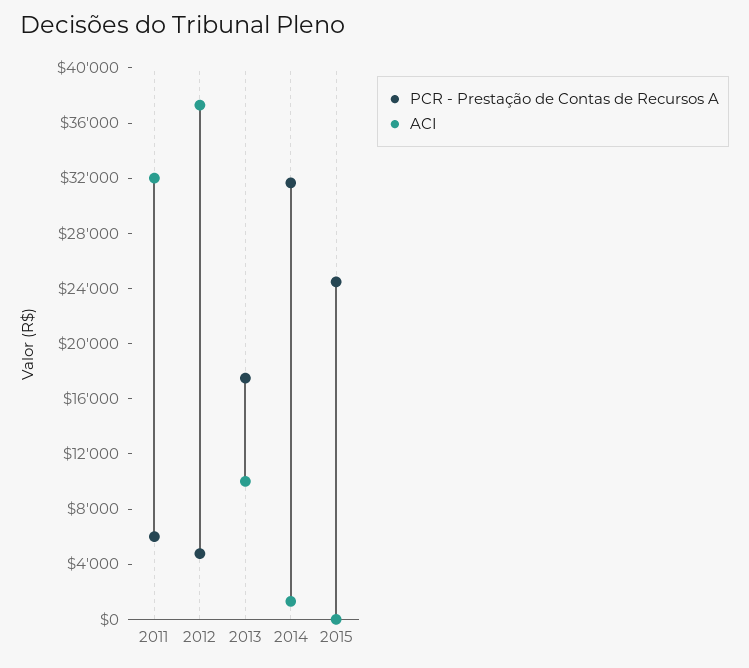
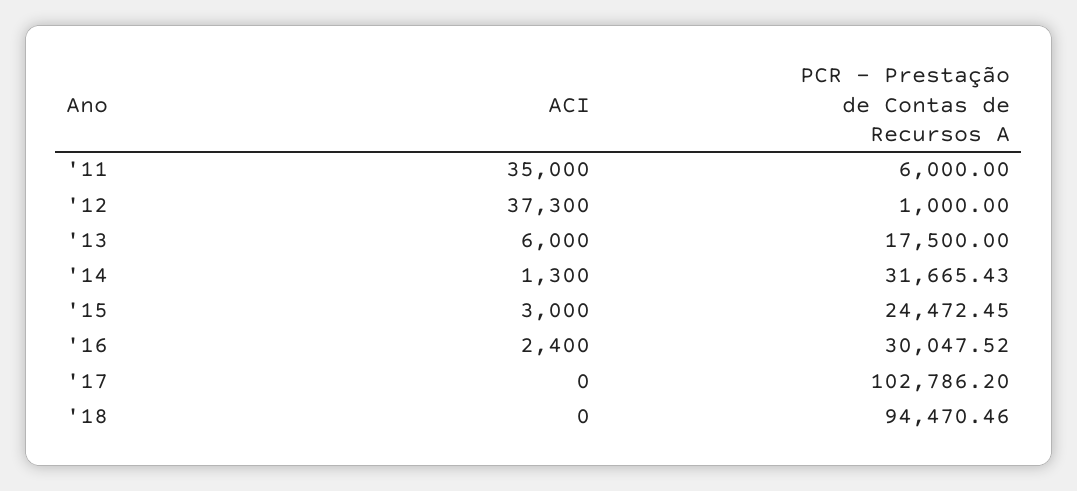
ACI, 2011: 32000 -> 35000
PCR - Prestação de Contas de Recursos A, 2012: 5000 -> 1000
ACI, 2013: 10000 -> 6000
ACI, 2015: 0 -> 3000
ACI, '16: none -> 2400
PCR - Prestação de Contas de Recursos A, '16: none -> 30047.52
ACI, '17: none -> 0
PCR - Prestação de Contas de Recursos A, '17: none -> 102786.2
ACI, '18: none -> 0
PCR - Prestação de Contas de Recursos A, '18: none -> 94470.46

